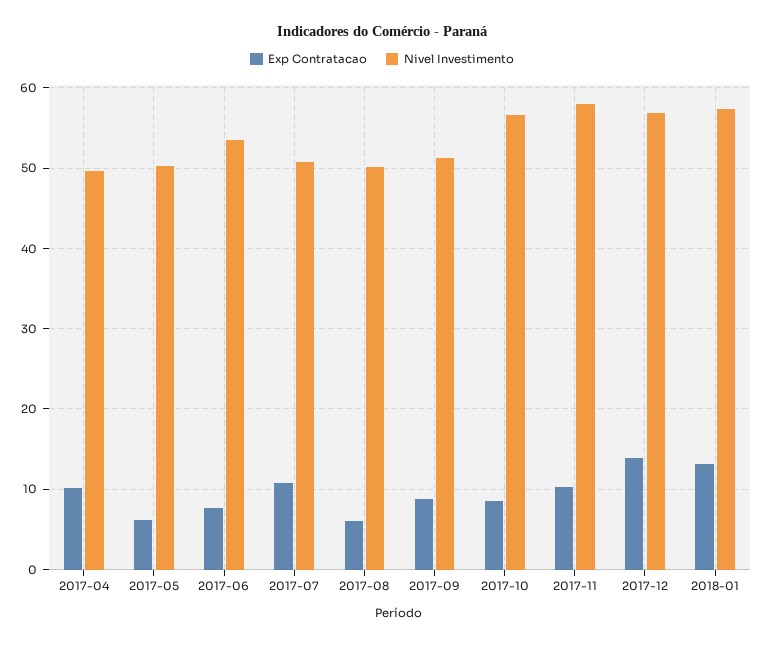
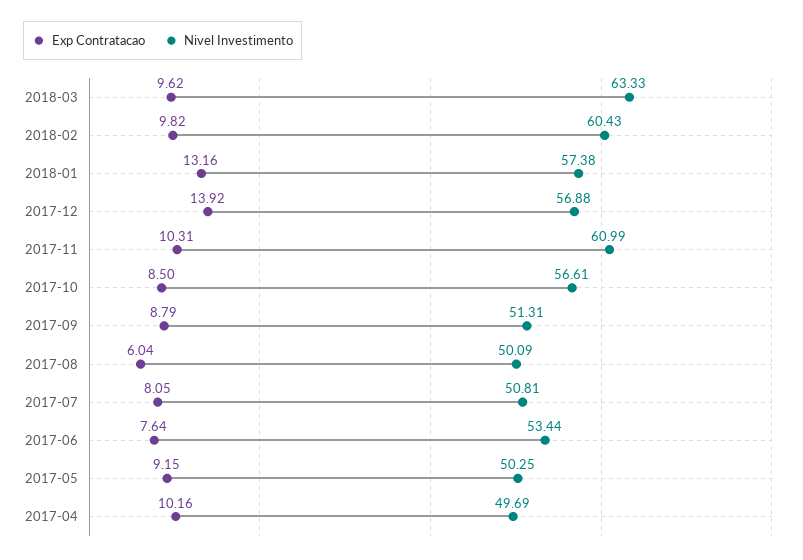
Exp Contratacao, 2017-05: 6 -> 9.15
Exp Contratacao, 2017-07: 11 -> 8.05
Nivel Investimento, 2017-11: 58 -> 60.99
Exp Contratacao, 2018-03: none -> 9.62
Nivel Investimento, 2018-03: none -> 63.33
Exp Contratacao, 2018-02: none -> 9.82
Nivel Investimento, 2018-02: none -> 60.43

